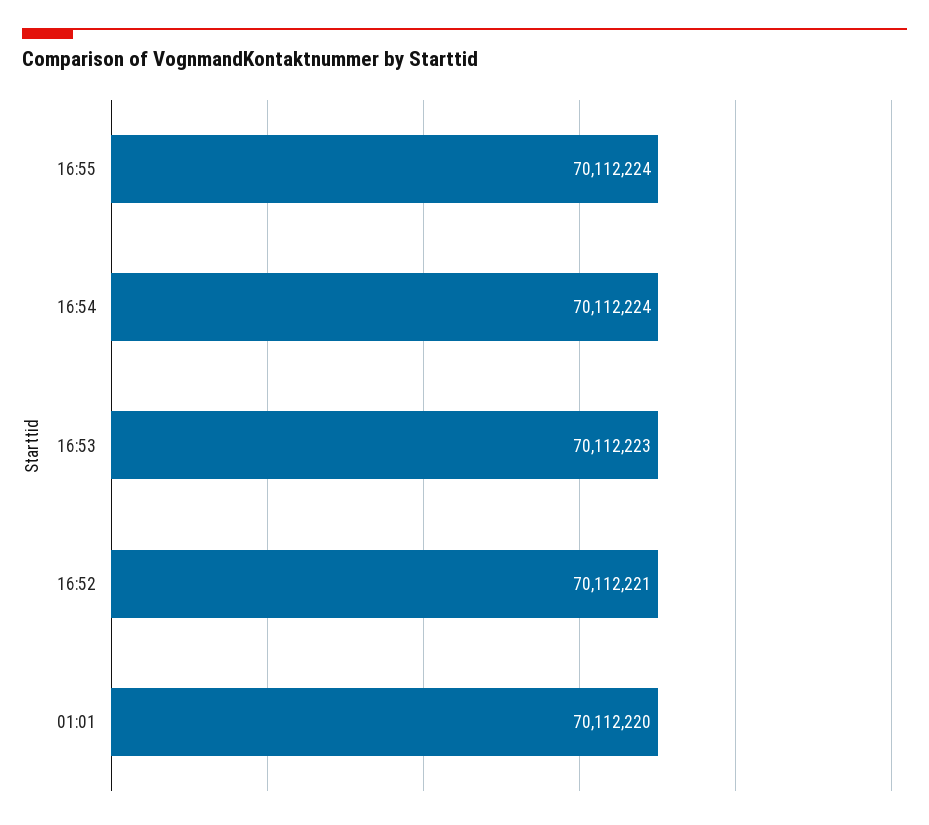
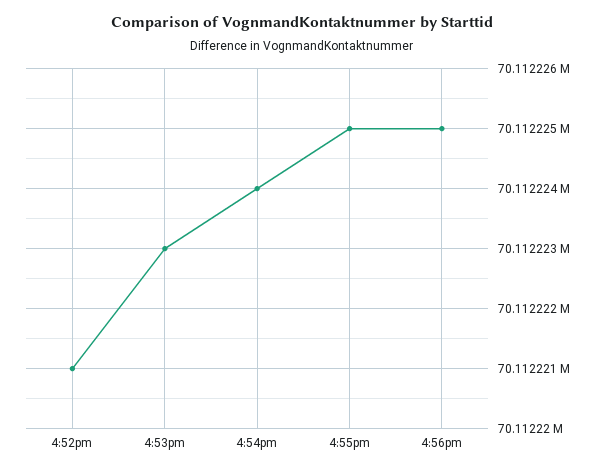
16:55: 70112224 -> 70112225
01:01: 70112220 -> none
4:56pm: none -> 70112225

